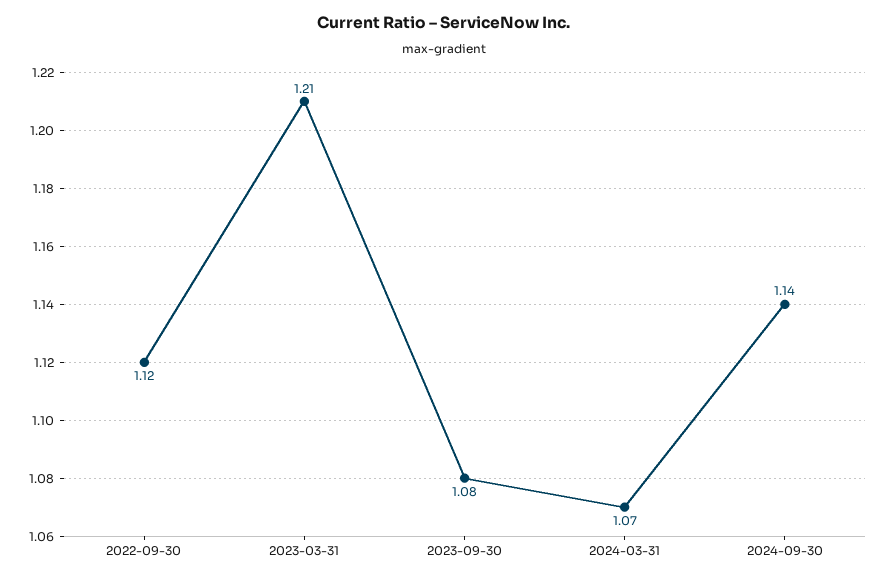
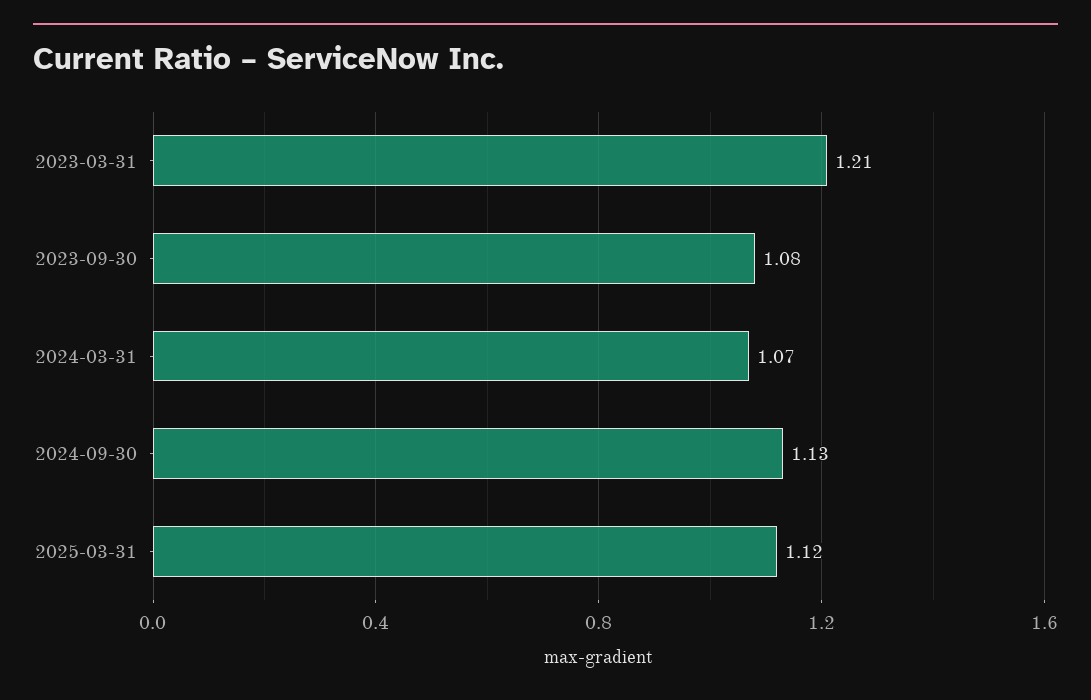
2022-09-30: 1.12 -> none
2024-09-30: 1.14 -> 1.13
2025-03-31: none -> 1.12

